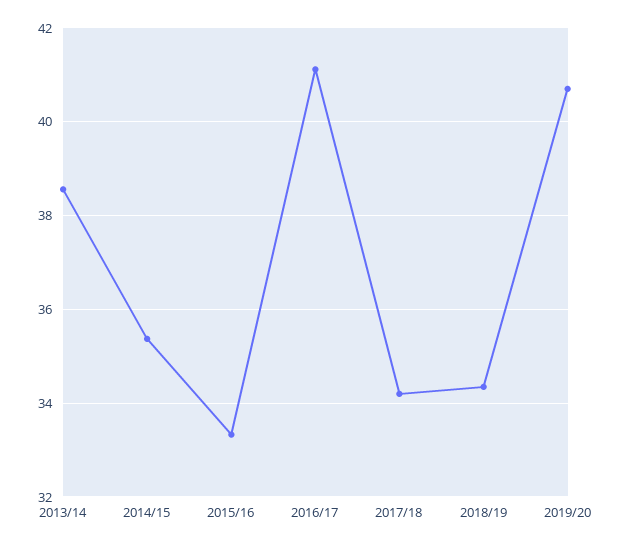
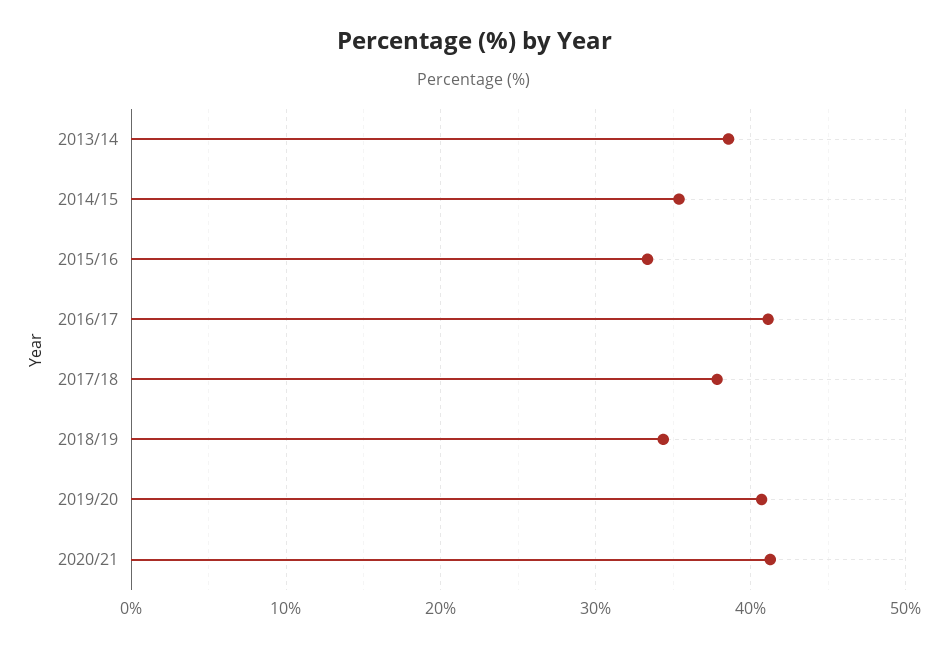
2017/18: 34.2 -> 38
2020/21: none -> 41

